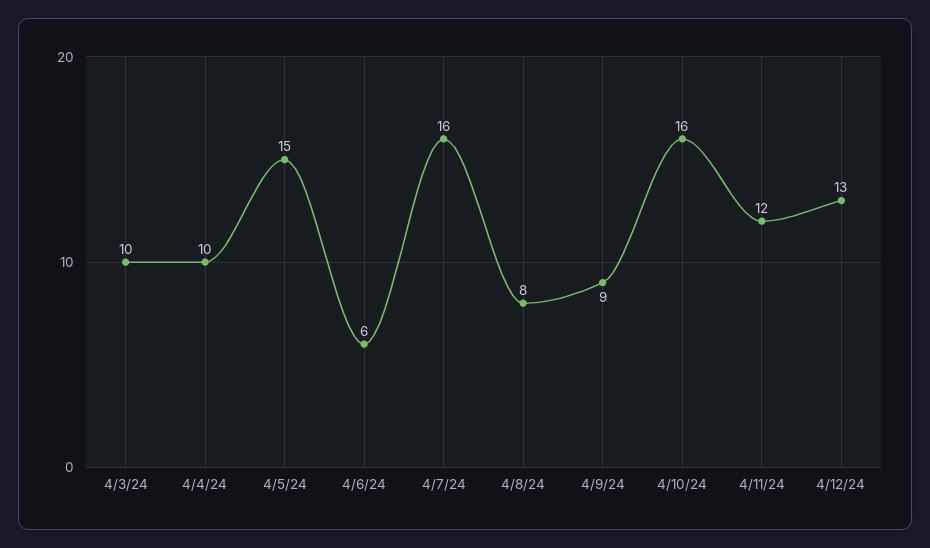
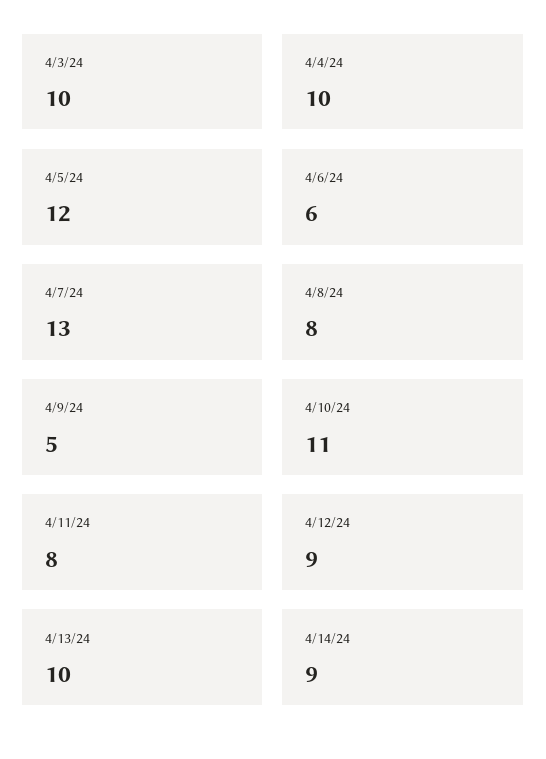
4/5/24: 15 -> 12
4/7/24: 16 -> 13
4/9/24: 9 -> 5
4/10/24: 16 -> 11
4/11/24: 12 -> 8
4/12/24: 13 -> 9
4/13/24: none -> 10
4/14/24: none -> 9

